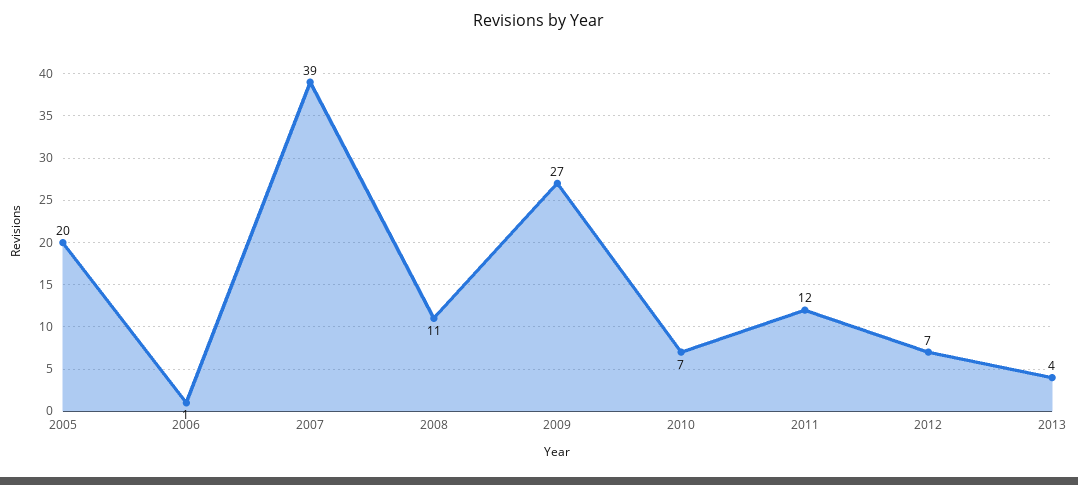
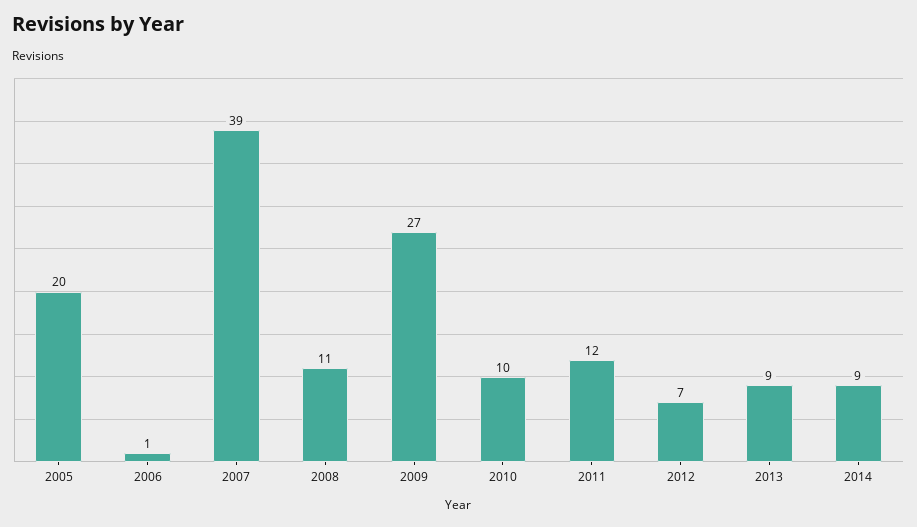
2010: 7 -> 10
2013: 4 -> 9
2014: none -> 9

